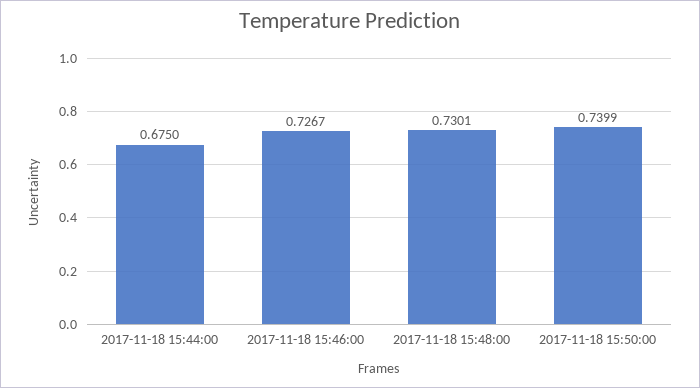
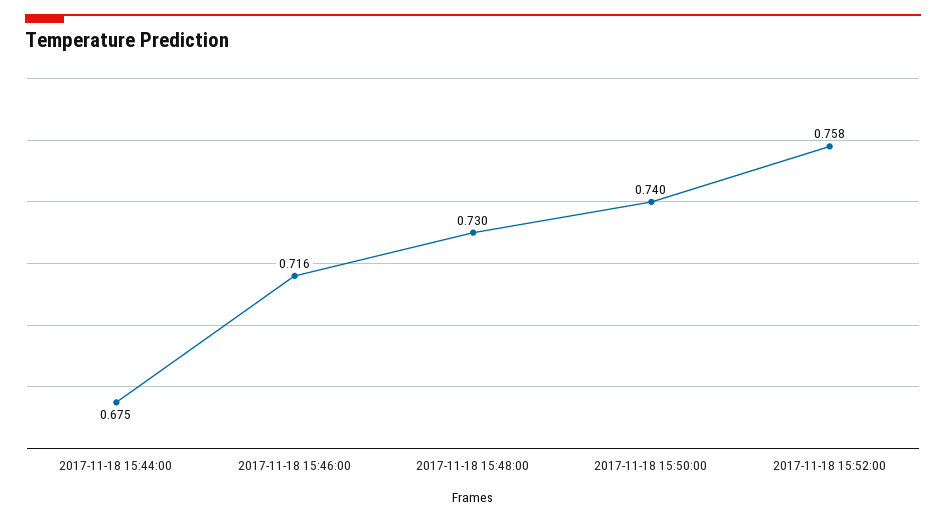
2017-11-18 15:46:00: 0.7267 -> 0.716
2017-11-18 15:52:00: none -> 0.758

